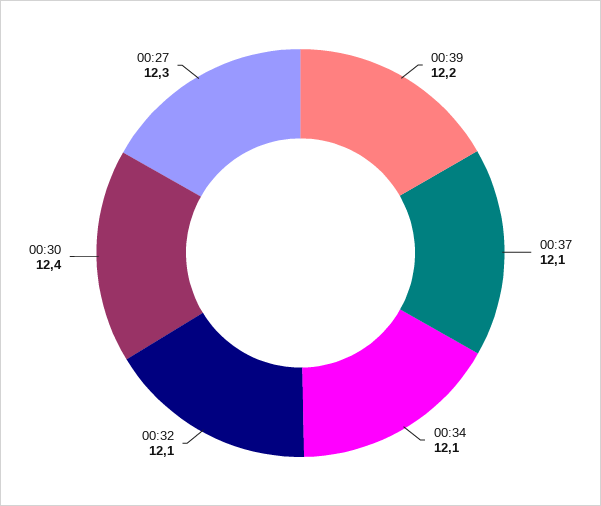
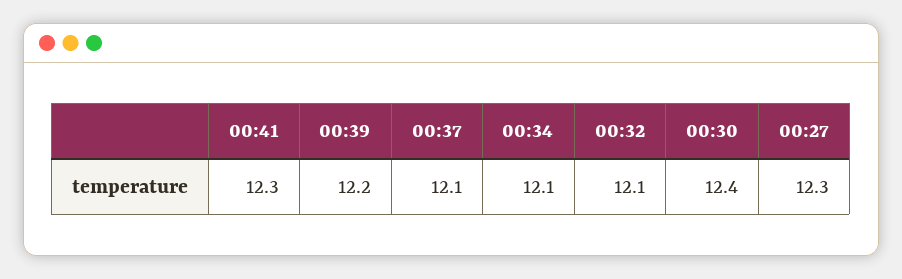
00:41: none -> 12.3

